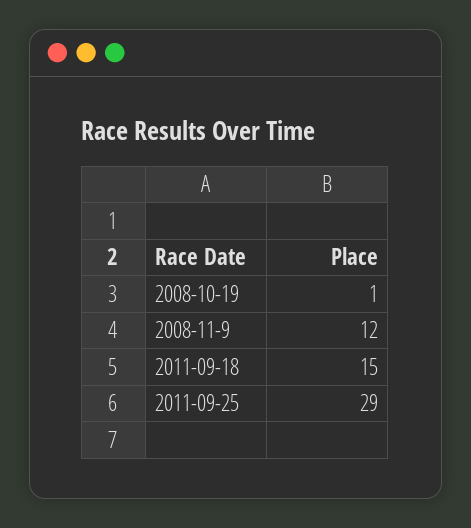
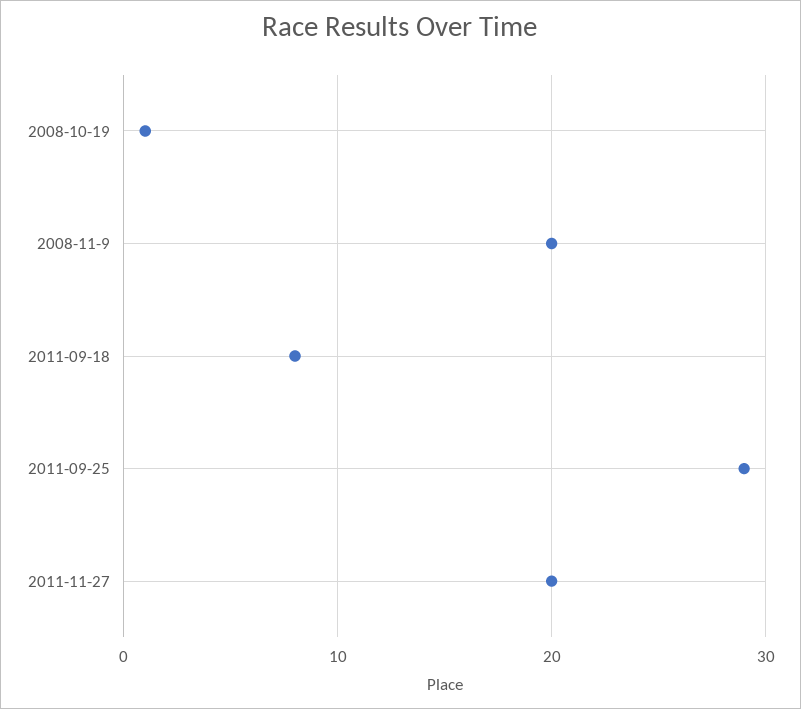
2008-11-9: 12 -> 20
2011-09-18: 15 -> 8
2011-11-27: none -> 20

